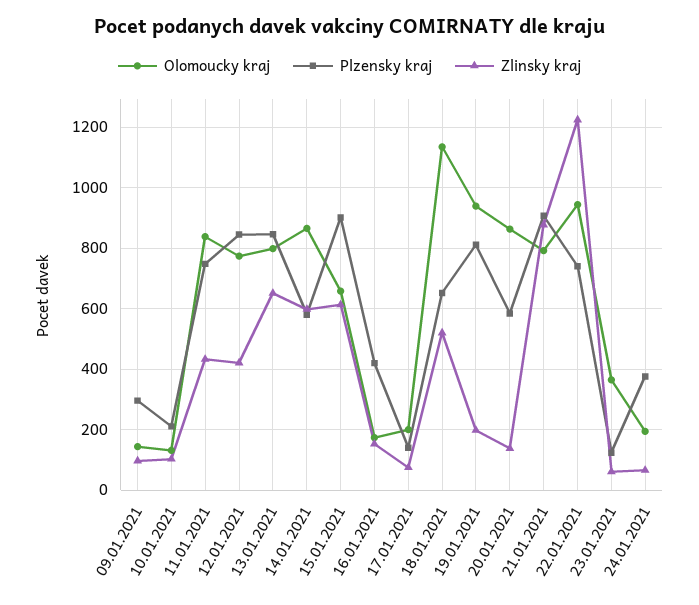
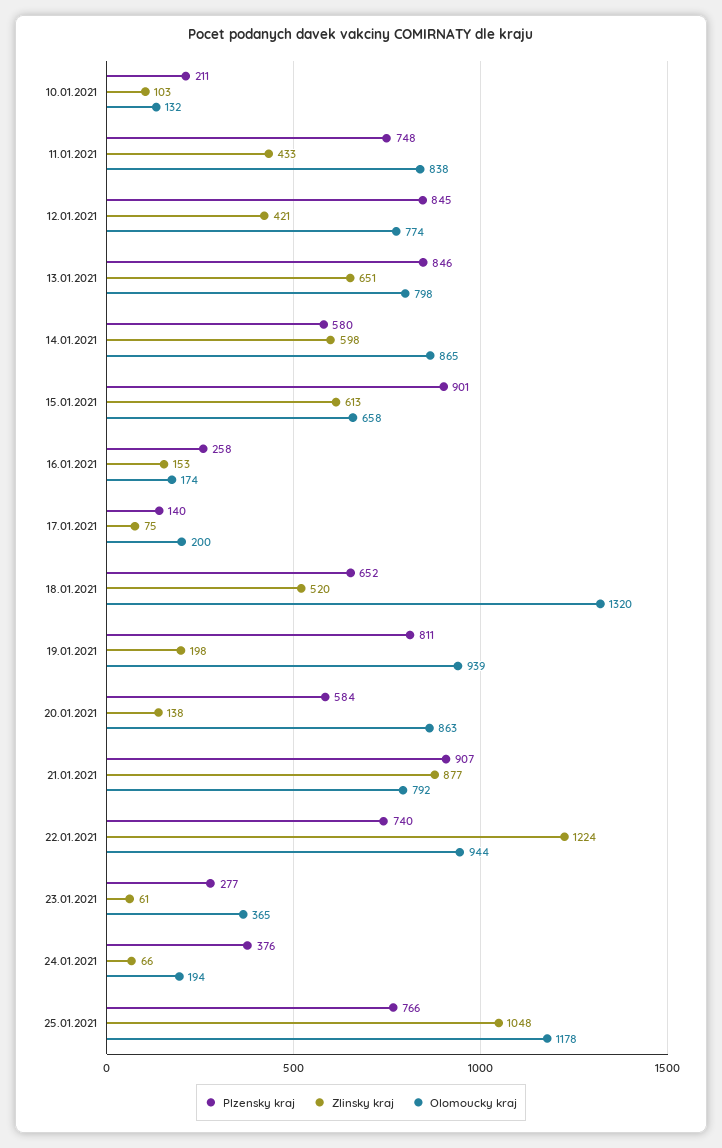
Olomoucky kraj, 09.01.2021: 140 -> none
Plzensky kraj, 09.01.2021: 300 -> none
Zlinsky kraj, 09.01.2021: 100 -> none
Plzensky kraj, 16.01.2021: 420 -> 258
Olomoucky kraj, 18.01.2021: 1140 -> 1320
Plzensky kraj, 23.01.2021: 120 -> 277
Plzensky kraj, 25.01.2021: none -> 766
Zlinsky kraj, 25.01.2021: none -> 1048
Olomoucky kraj, 25.01.2021: none -> 1178

